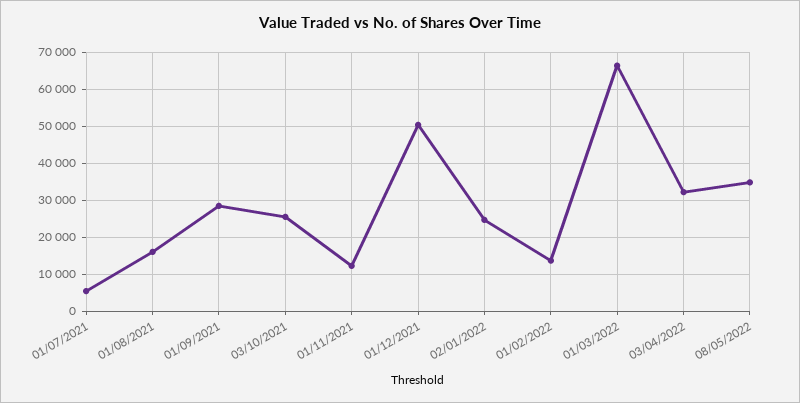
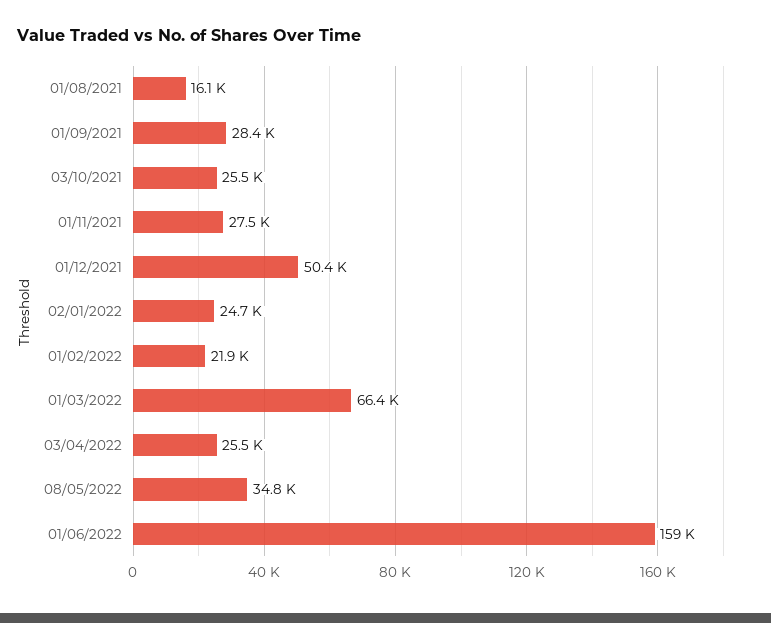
01/07/2021: 6000 -> none
01/11/2021: 12000 -> 27500
01/02/2022: 14000 -> 21900
03/04/2022: 32000 -> 25500
01/06/2022: none -> 159000

